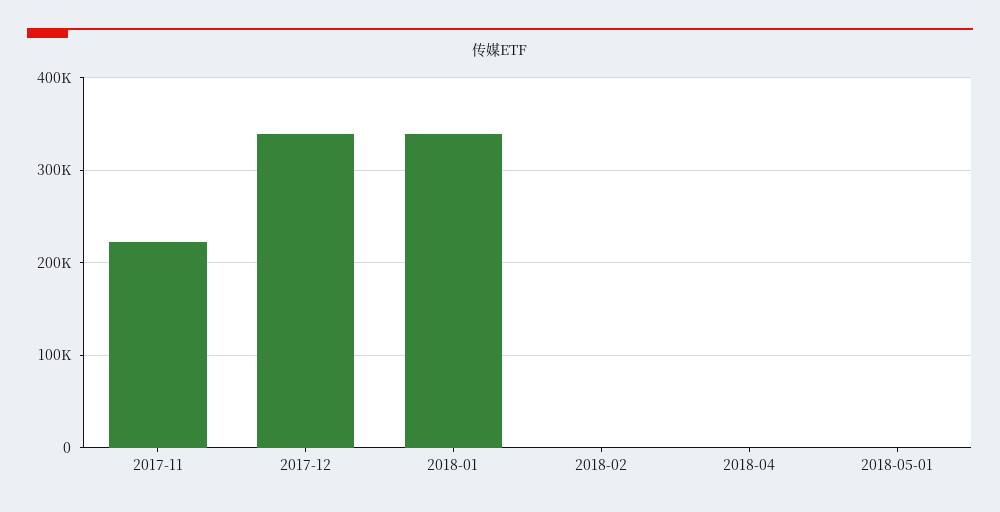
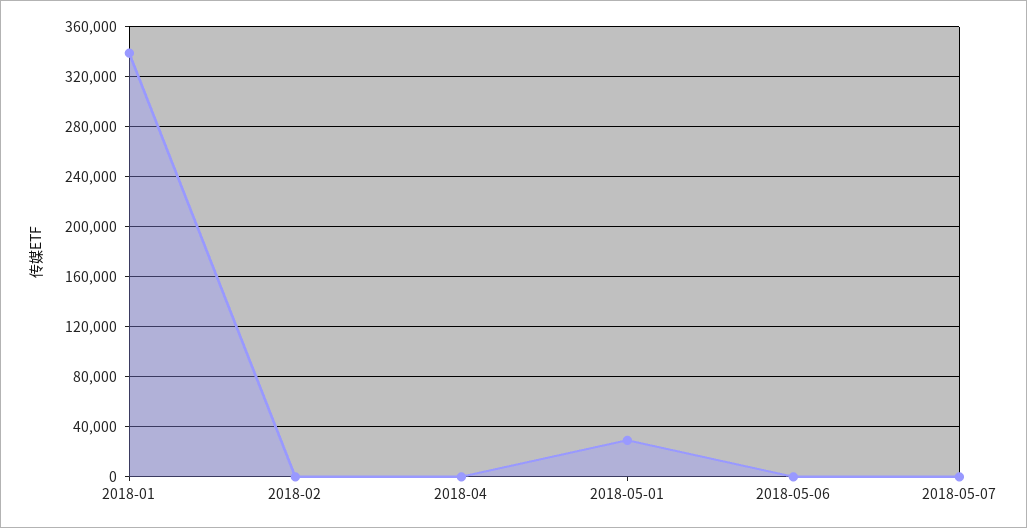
2017-11: 220000 -> none
2017-12: 340000 -> none
2018-05-01: 0 -> 30000
2018-05-06: none -> 0
2018-05-07: none -> 0

